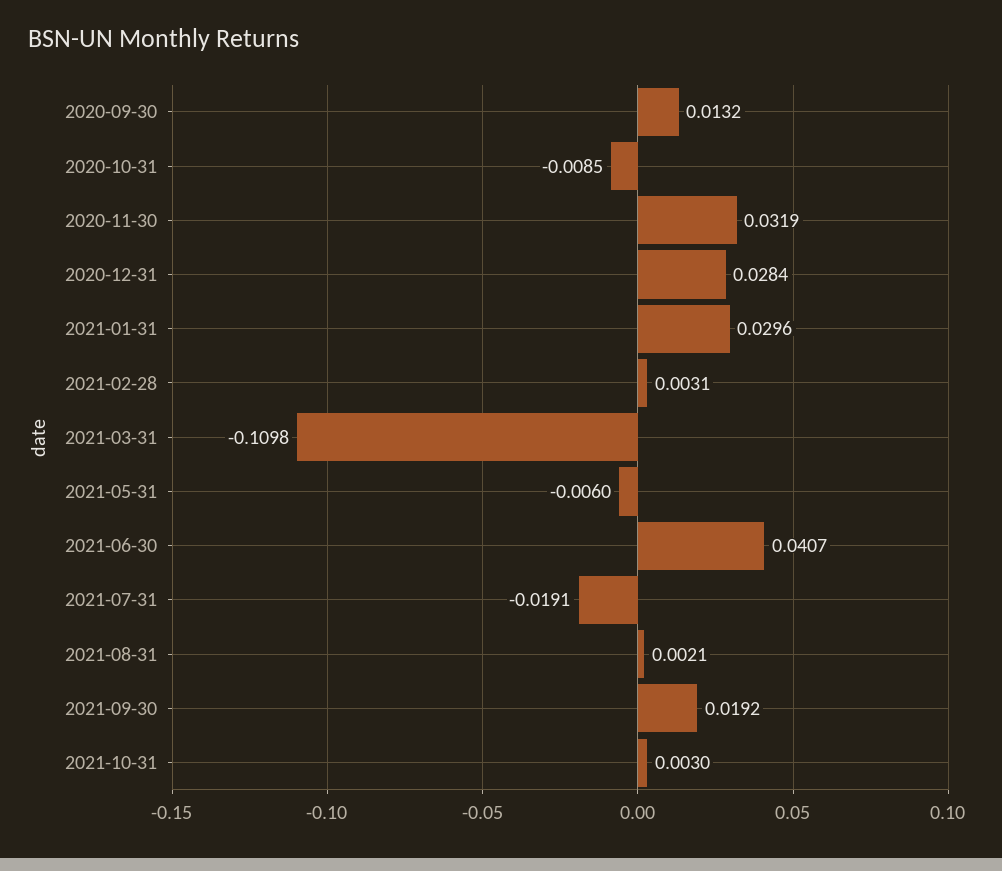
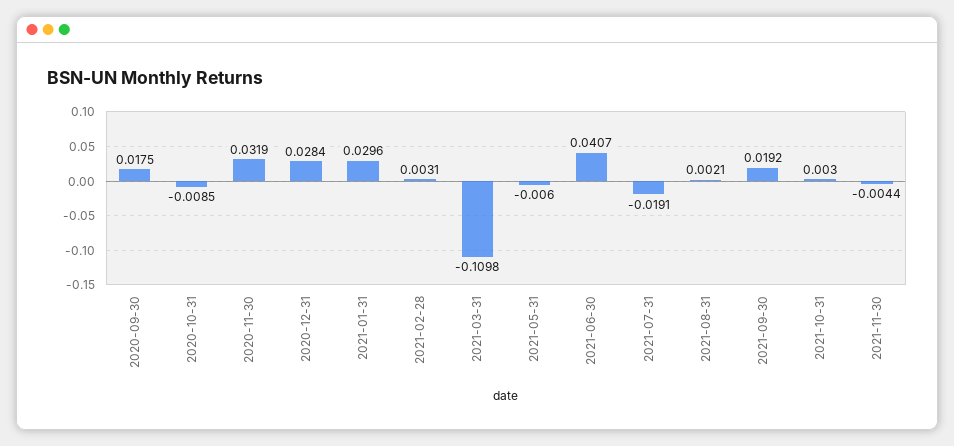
2020-09-30: 0.0132 -> 0.0175
2021-11-30: none -> -0.0044

